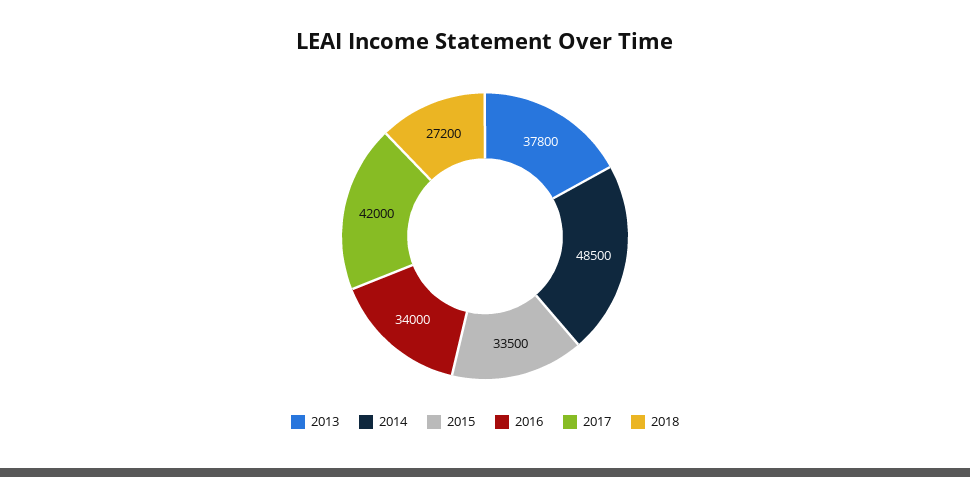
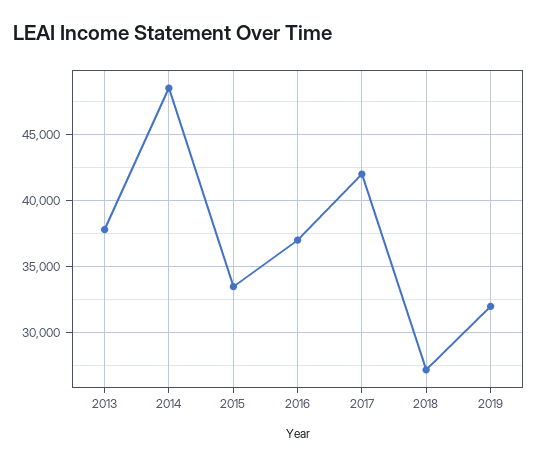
2016: 34000 -> 37000
2019: none -> 32000

